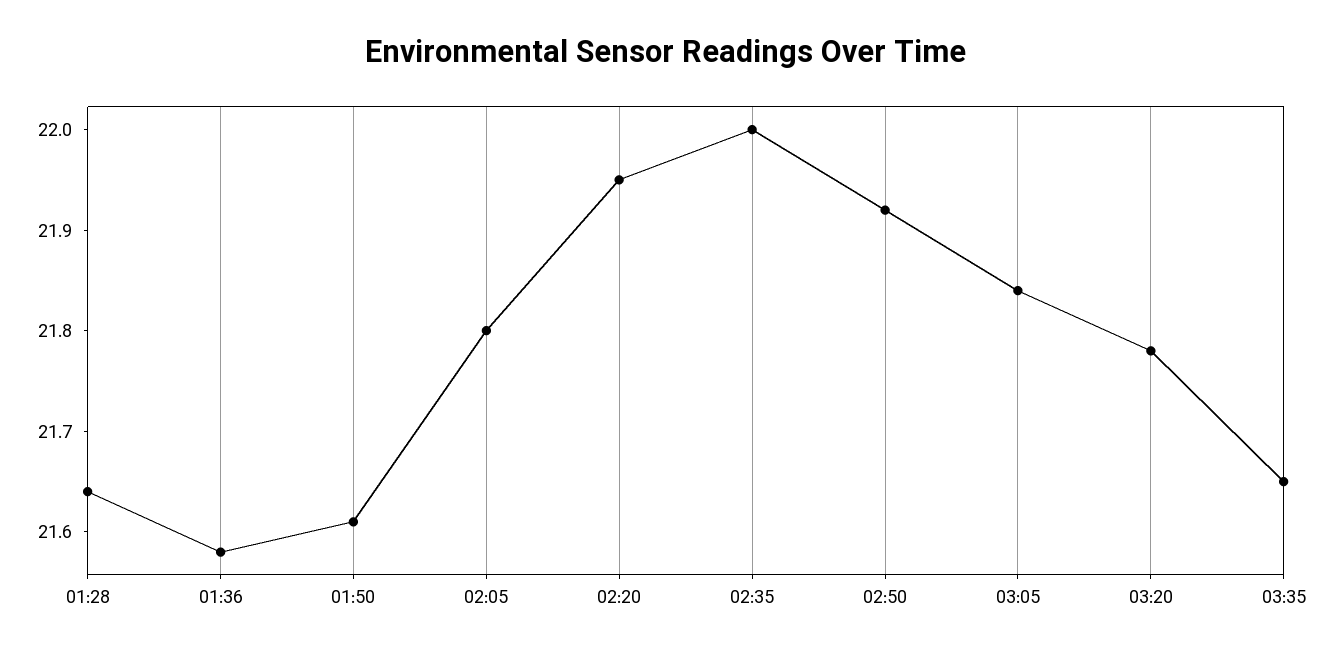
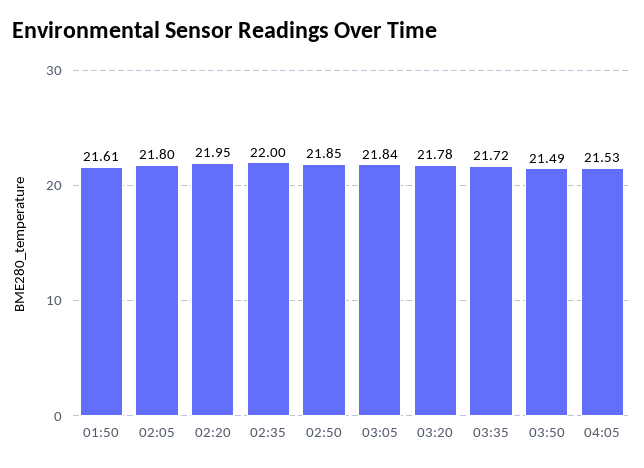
01:28: 21.64 -> none
01:36: 21.58 -> none
02:50: 21.92 -> 21.85
03:35: 21.65 -> 21.72
03:50: none -> 21.49
04:05: none -> 21.53

